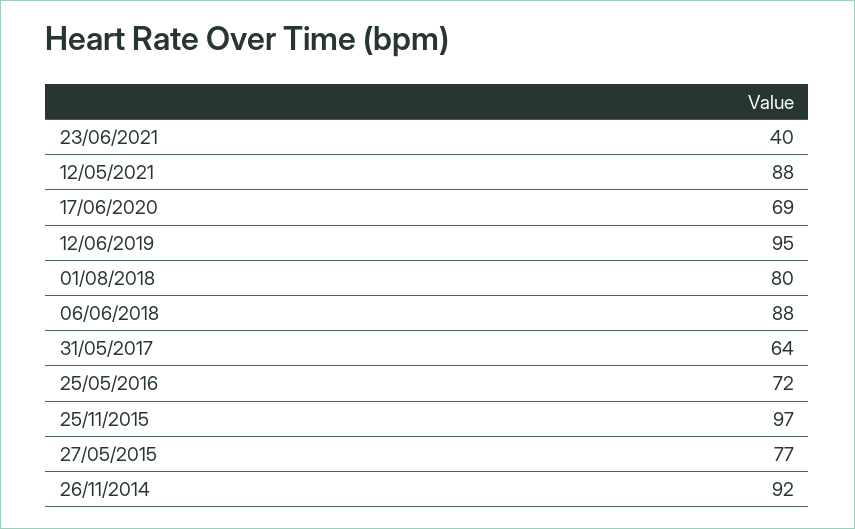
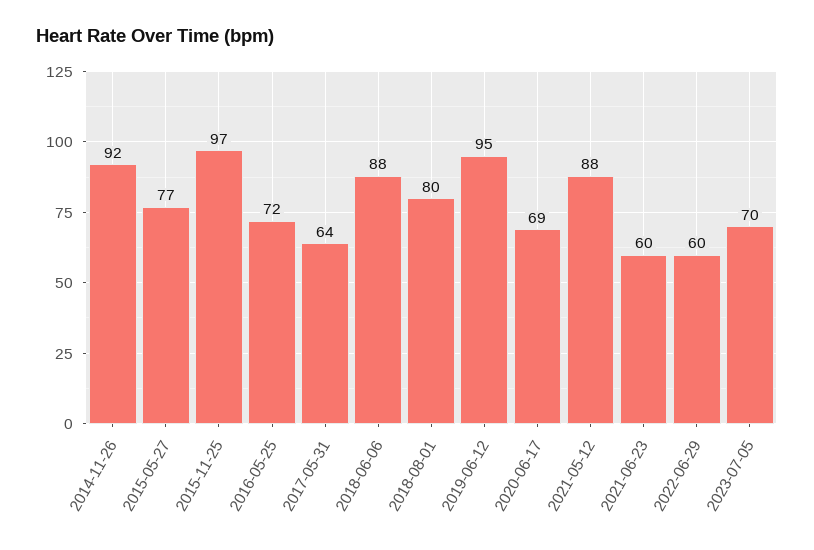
23/06/2021: 40 -> 60
2022-06-29: none -> 60
2023-07-05: none -> 70

